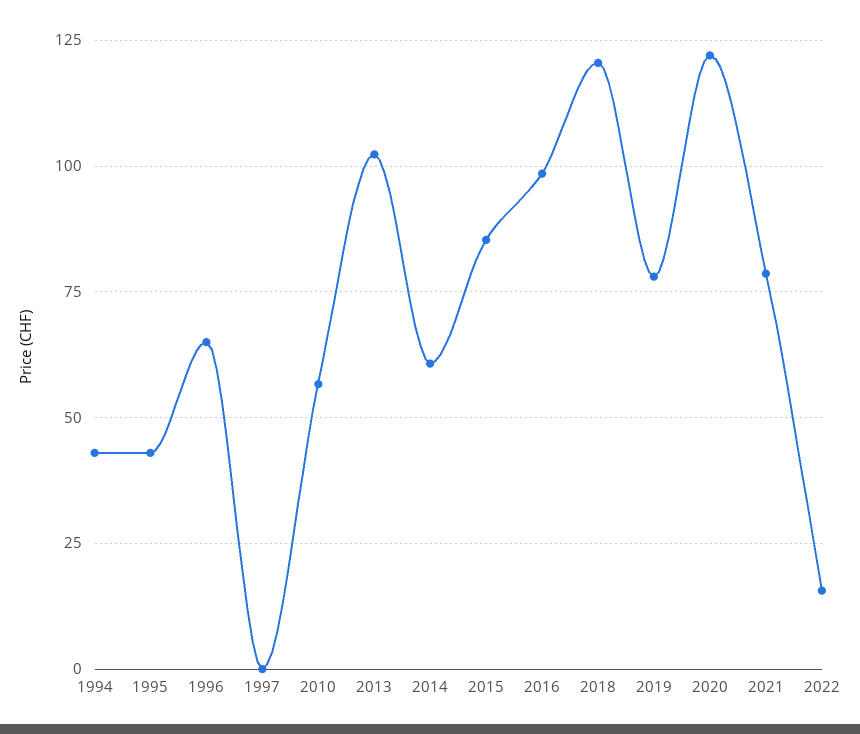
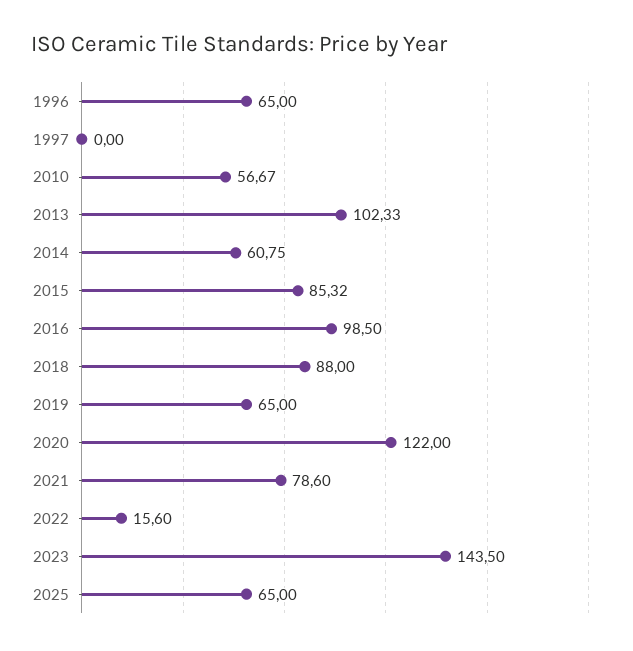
1994: 42.5 -> none
1995: 42.5 -> none
2018: 120 -> 88
2019: 77.5 -> 65
2023: none -> 143.5
2025: none -> 65

